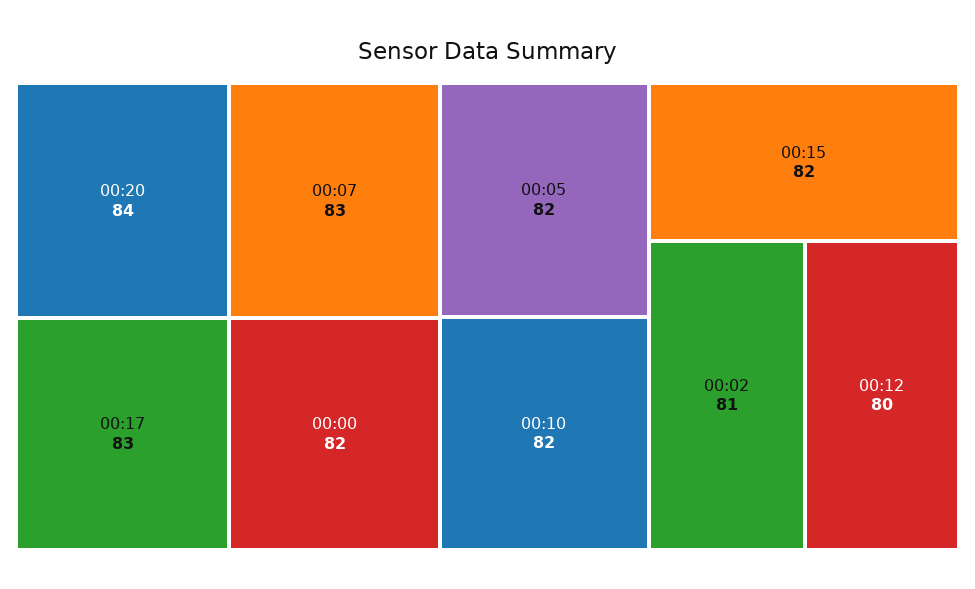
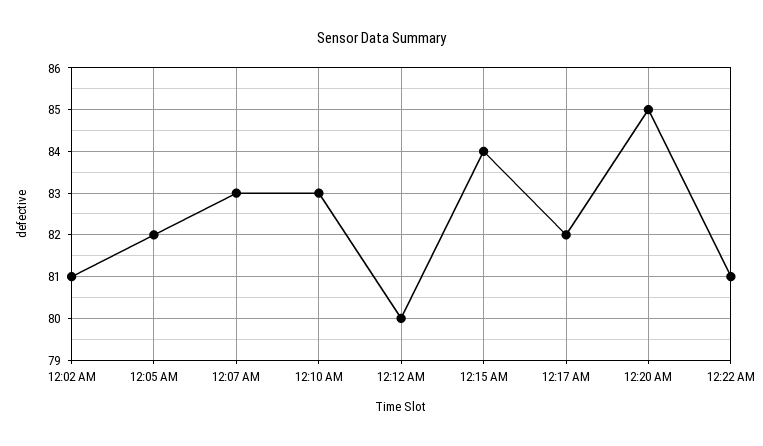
00:20: 84 -> 85
00:17: 83 -> 82
00:00: 82 -> none
00:10: 82 -> 83
00:15: 82 -> 84
12:22 AM: none -> 81

